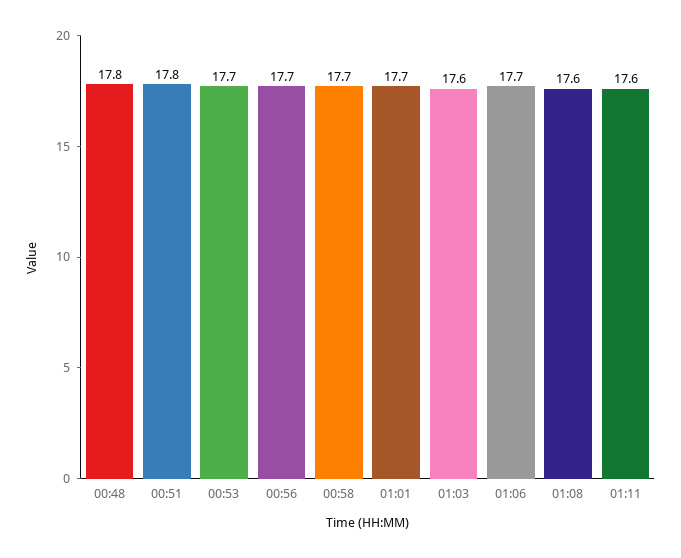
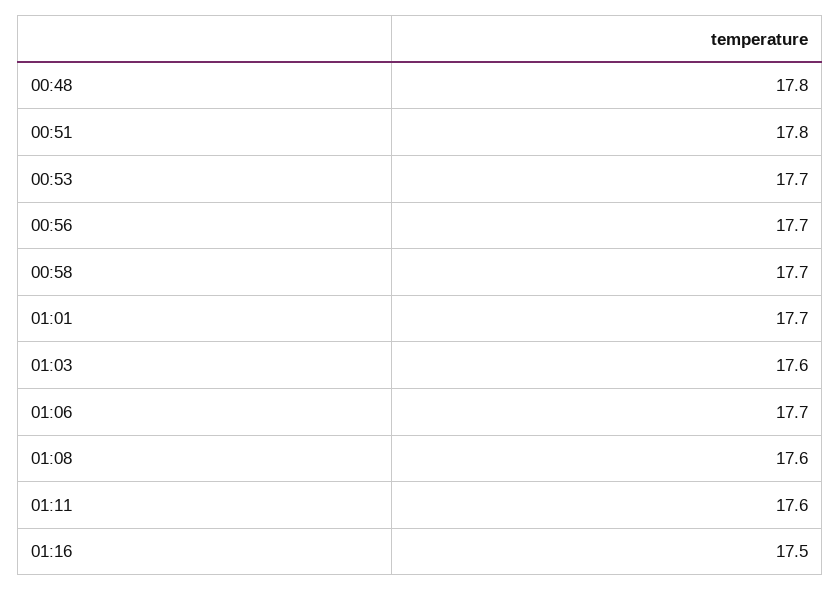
01:16: none -> 17.5

